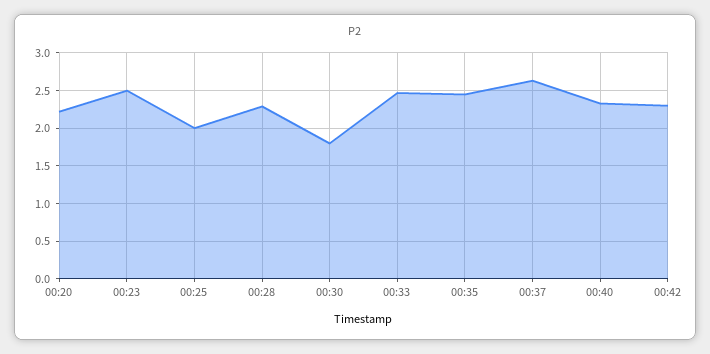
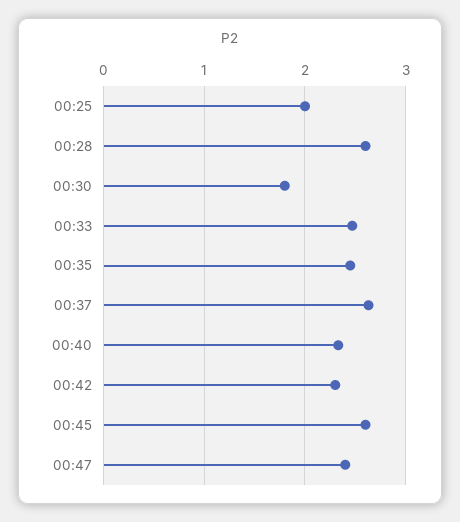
00:20: 2.2 -> none
00:23: 2.5 -> none
00:28: 2.3 -> 2.6
00:45: none -> 2.6
00:47: none -> 2.4

